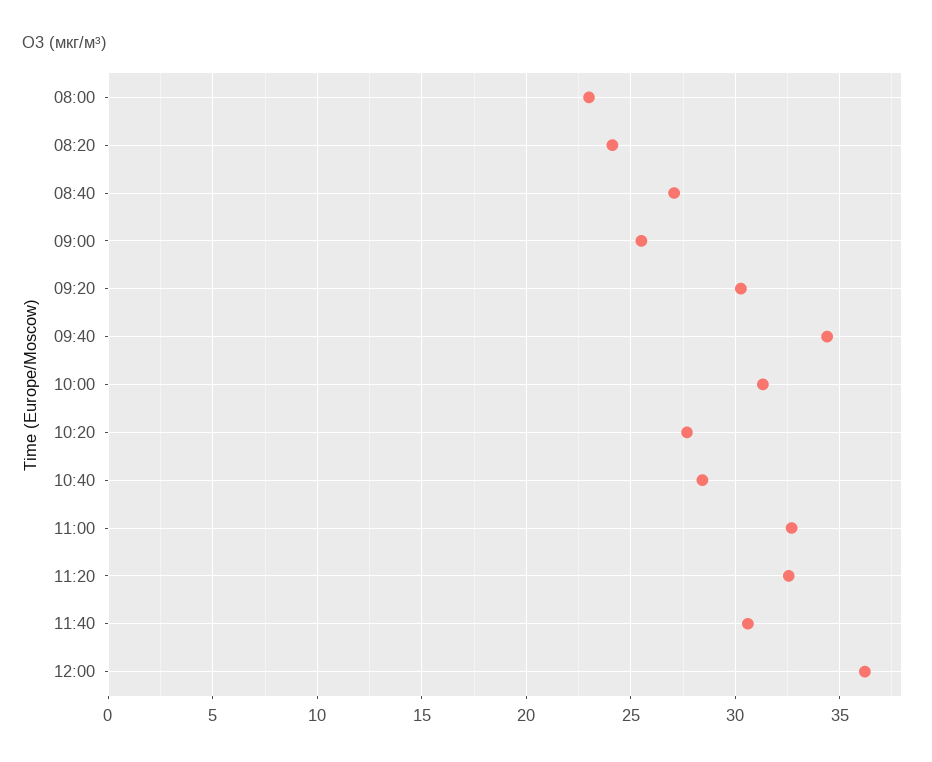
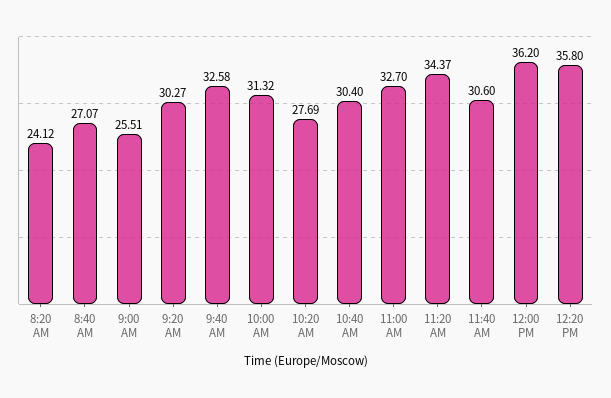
08:00: 23 -> none
09:40: 34.5 -> 32.58
10:40: 28.5 -> 30.4
11:20: 32.5 -> 34.37
12:20 PM: none -> 35.8

